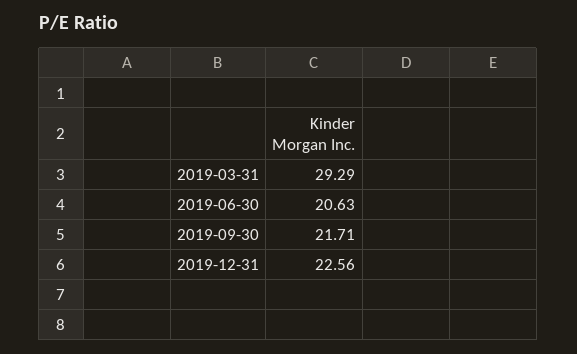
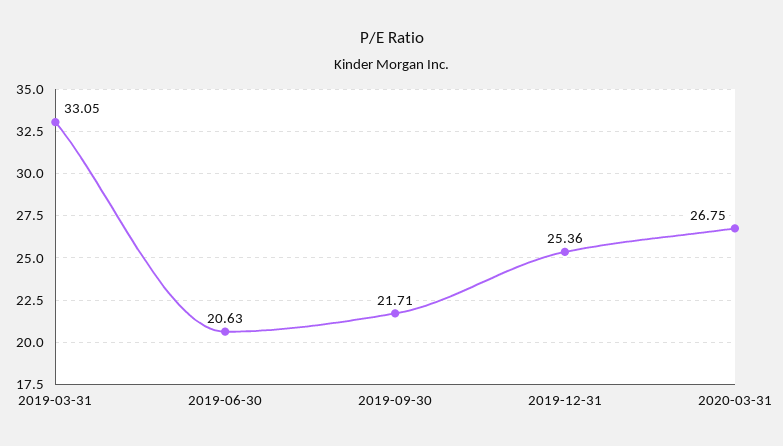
2019-03-31: 29.29 -> 33.05
2019-12-31: 22.56 -> 25.36
2020-03-31: none -> 26.75

